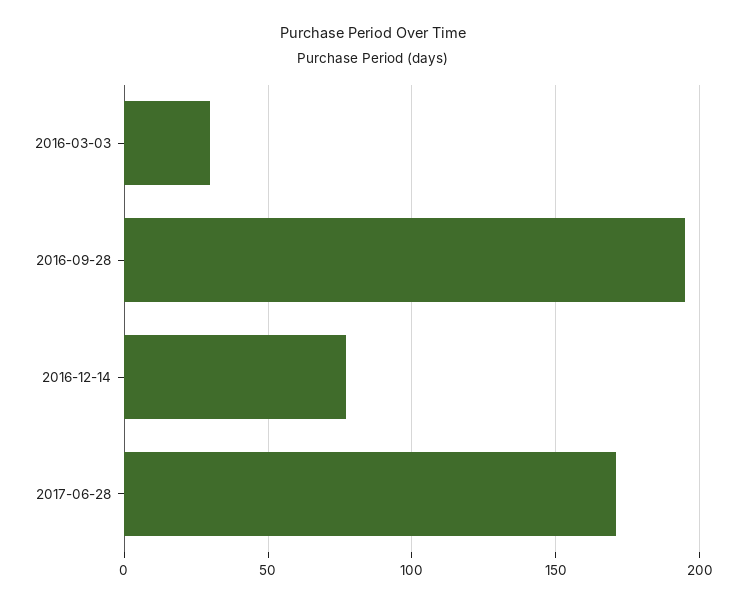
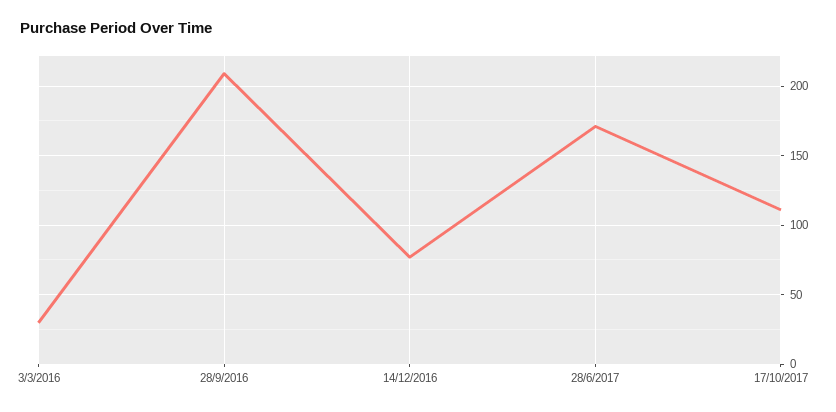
2016-09-28: 195 -> 210
17/10/2017: none -> 110

